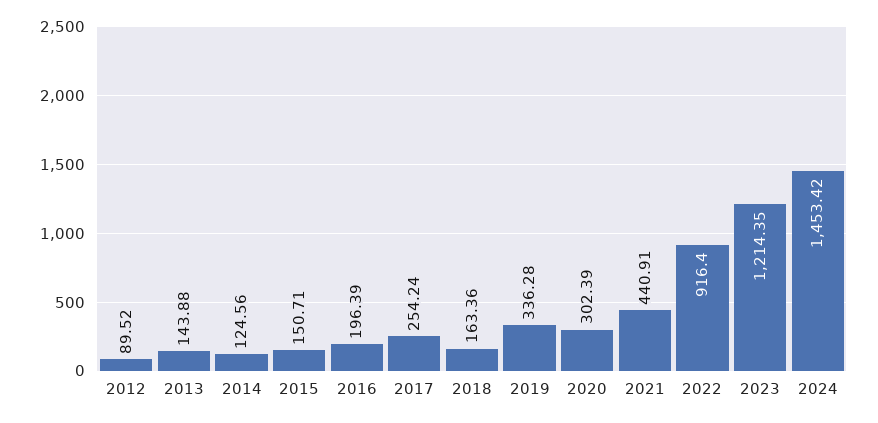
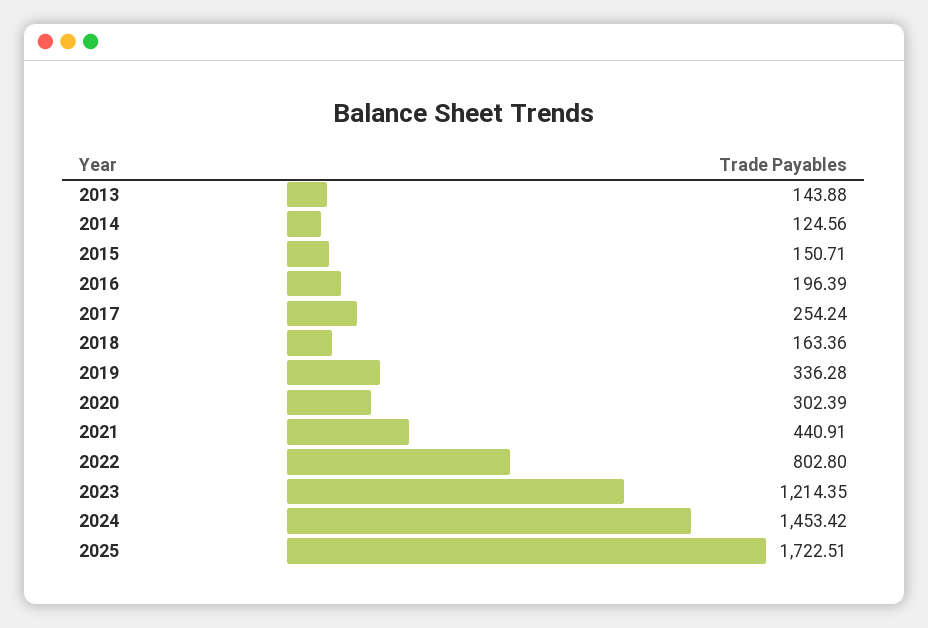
2012: 89.52 -> none
2022: 916.4 -> 802.8
2025: none -> 1722.51

